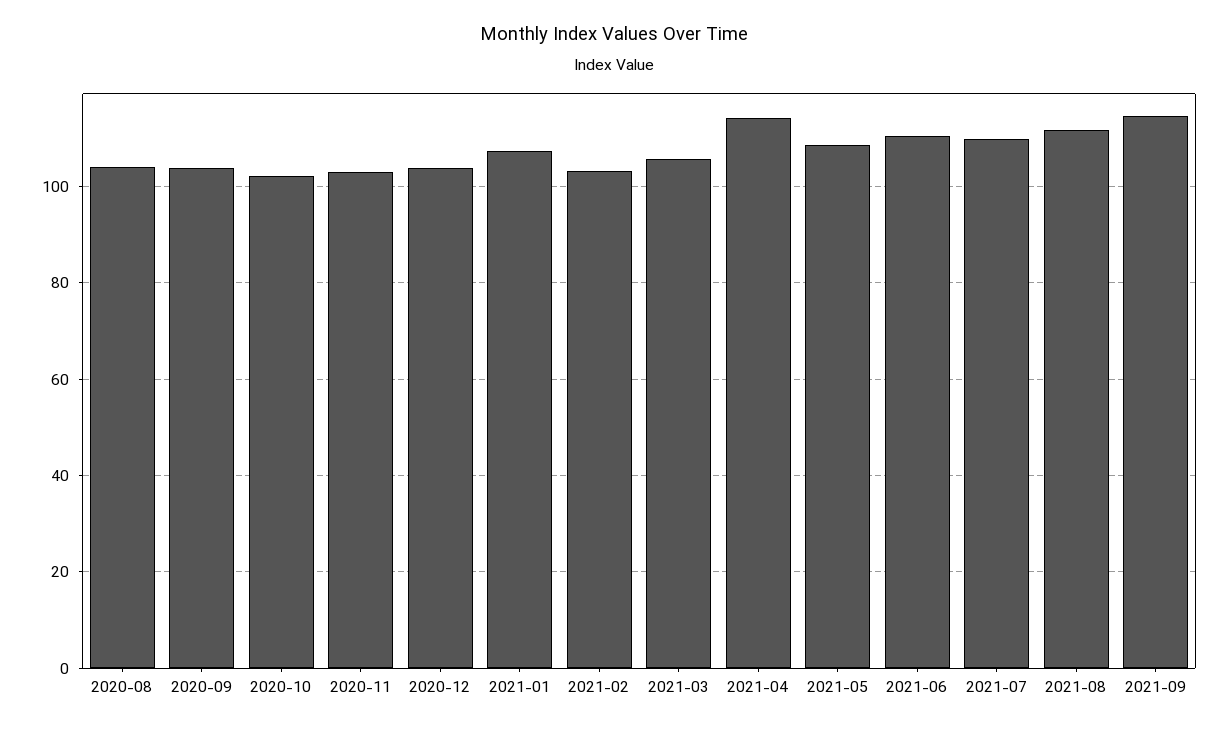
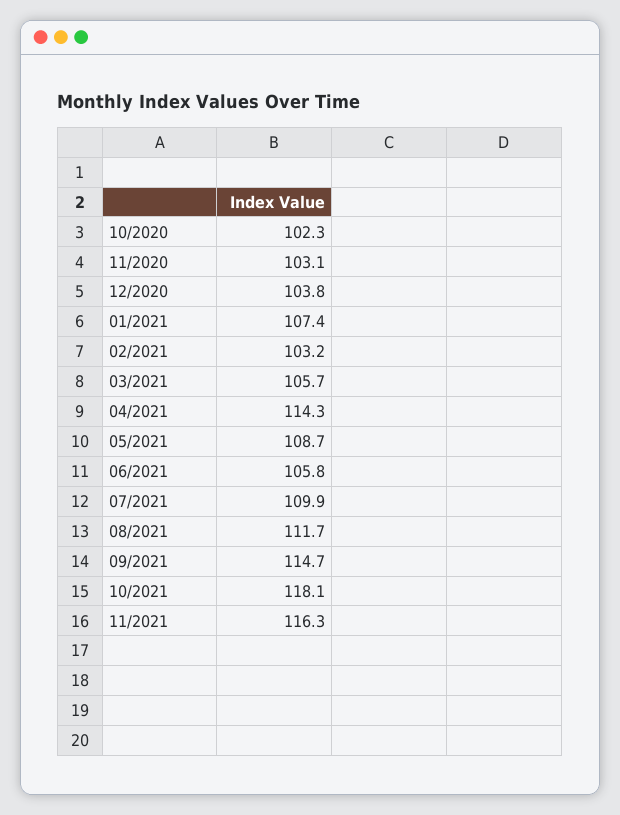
2020-08: 104 -> none
2020-09: 104 -> none
2021-06: 110 -> 105.8
10/2021: none -> 118.1
11/2021: none -> 116.3

